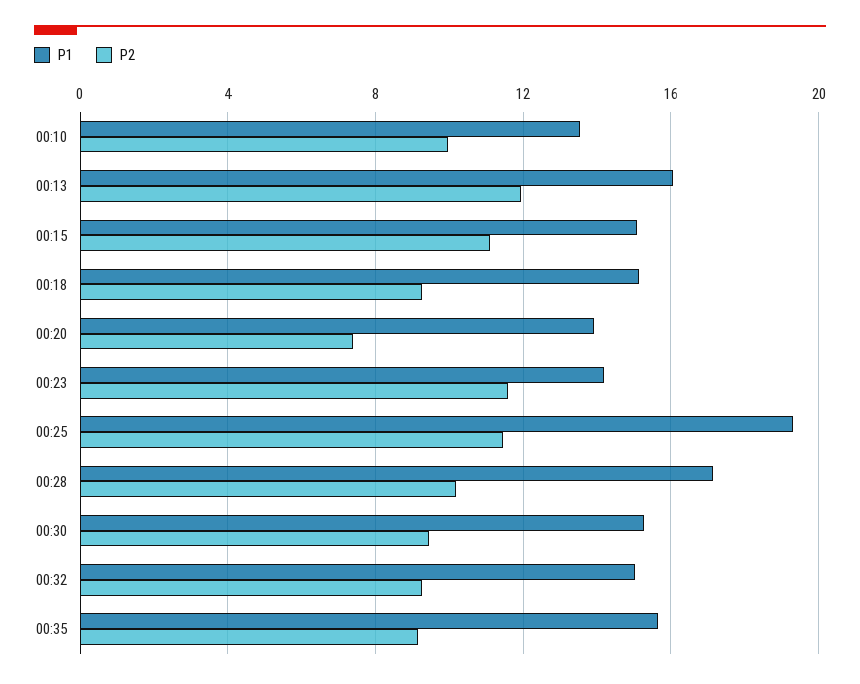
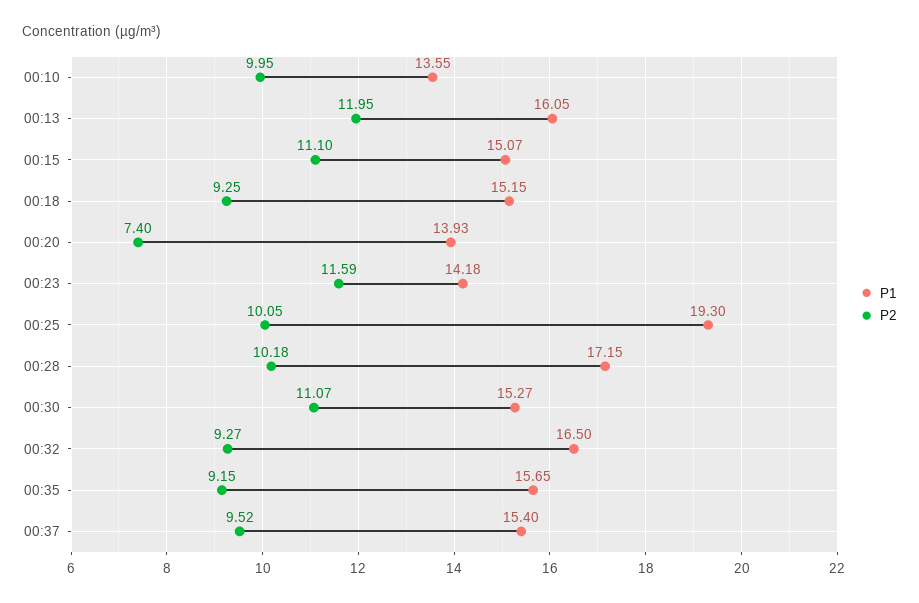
P2, 00:25: 11.5 -> 10.05
P2, 00:30: 9.5 -> 11.07
P1, 00:32: 15 -> 16.5
P1, 00:37: none -> 15.4
P2, 00:37: none -> 9.52

